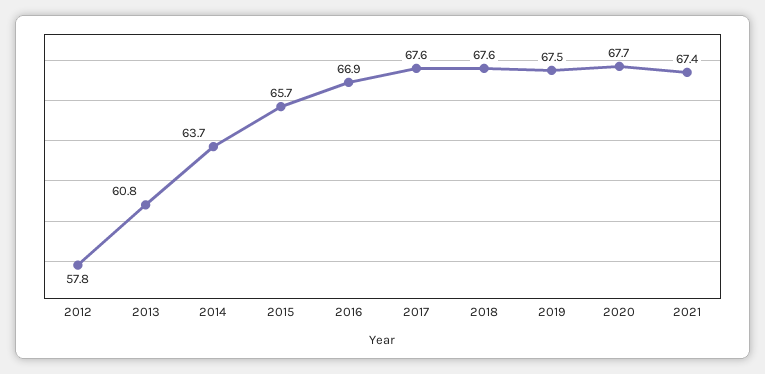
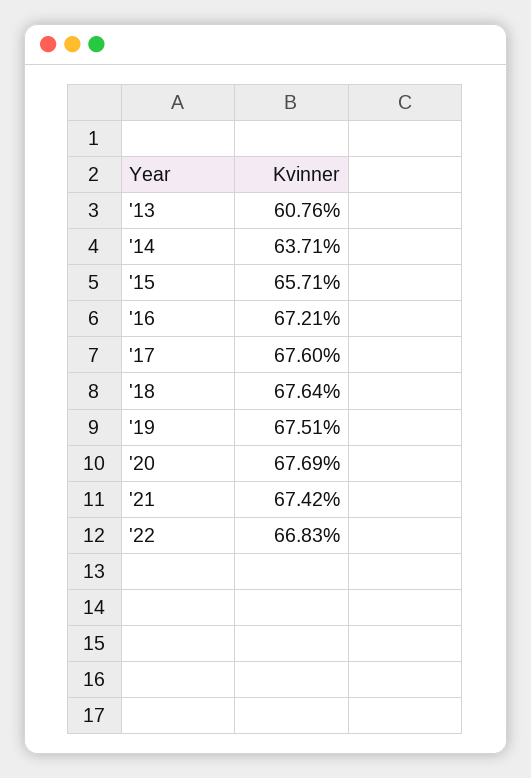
2012: 57.8 -> none
2016: 66.9 -> 67.21
'22: none -> 66.83

